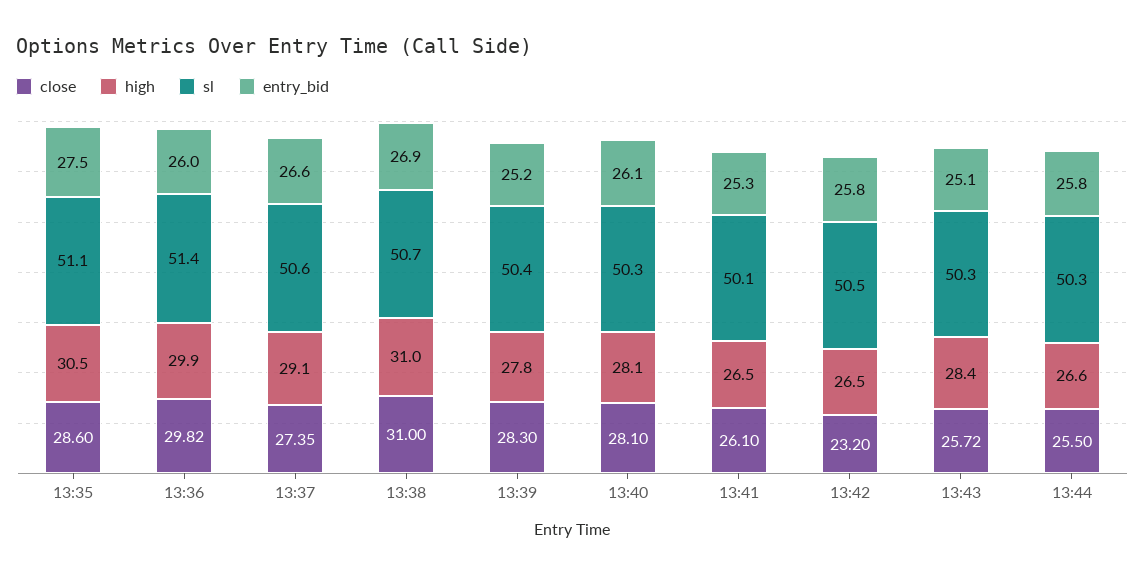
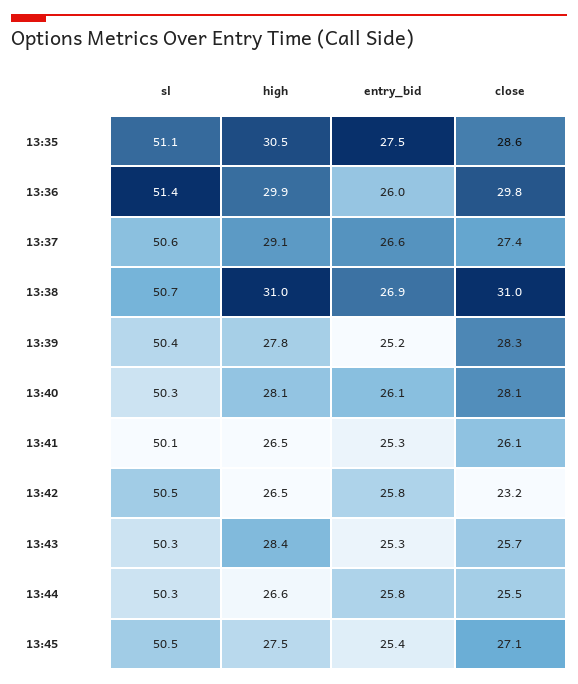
entry_bid, 13:43: 25.1 -> 25.3
sl, 13:45: none -> 50.5
high, 13:45: none -> 27.5
entry_bid, 13:45: none -> 25.4
close, 13:45: none -> 27.1

